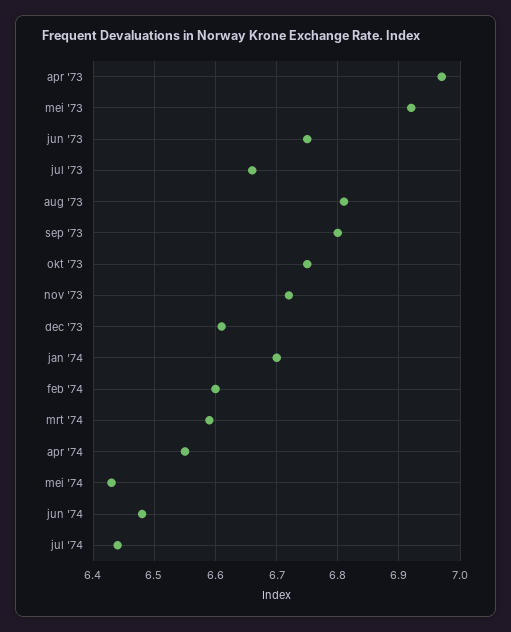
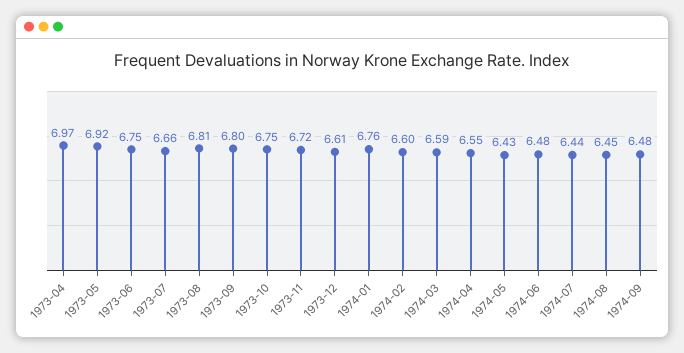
jan '74: 6.7 -> 6.76
1974-08: none -> 6.45
1974-09: none -> 6.48

